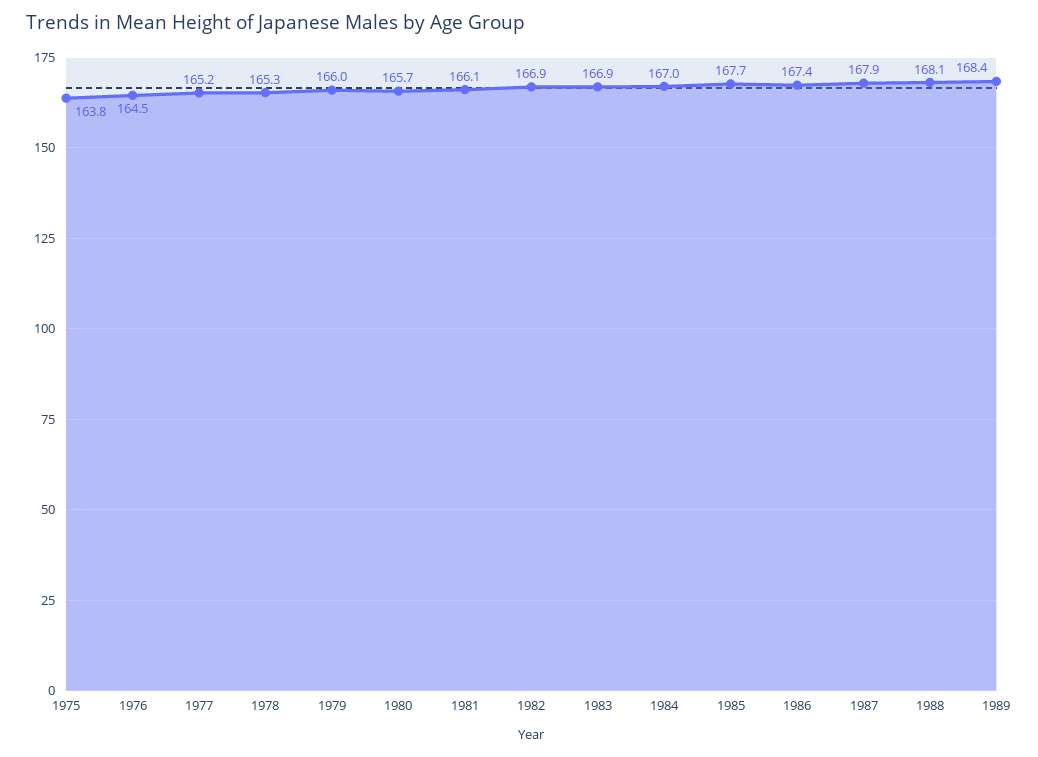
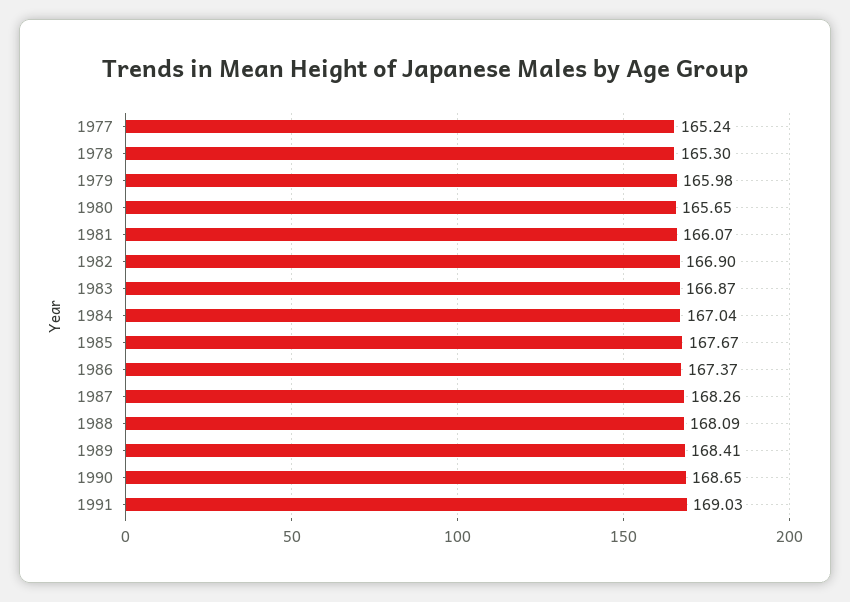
1975: 163.8 -> none
1976: 164.5 -> none
1987: 167.9 -> 168.26
1990: none -> 168.65
1991: none -> 169.03

